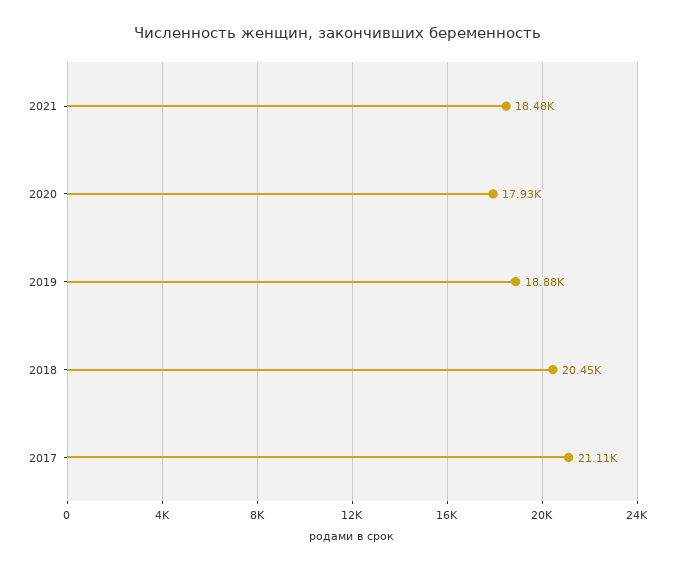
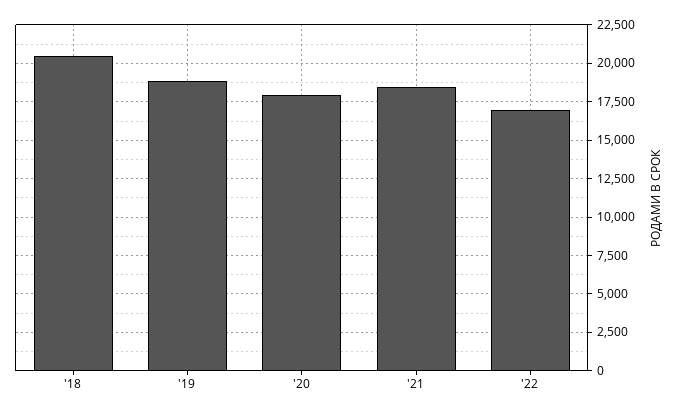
2017: 21110 -> none
'22: none -> 17000

